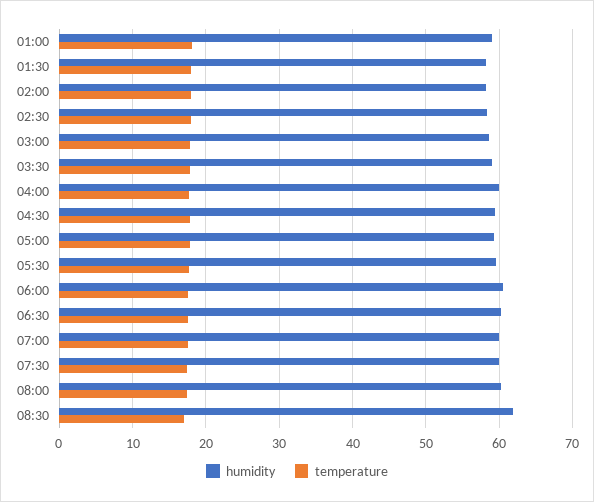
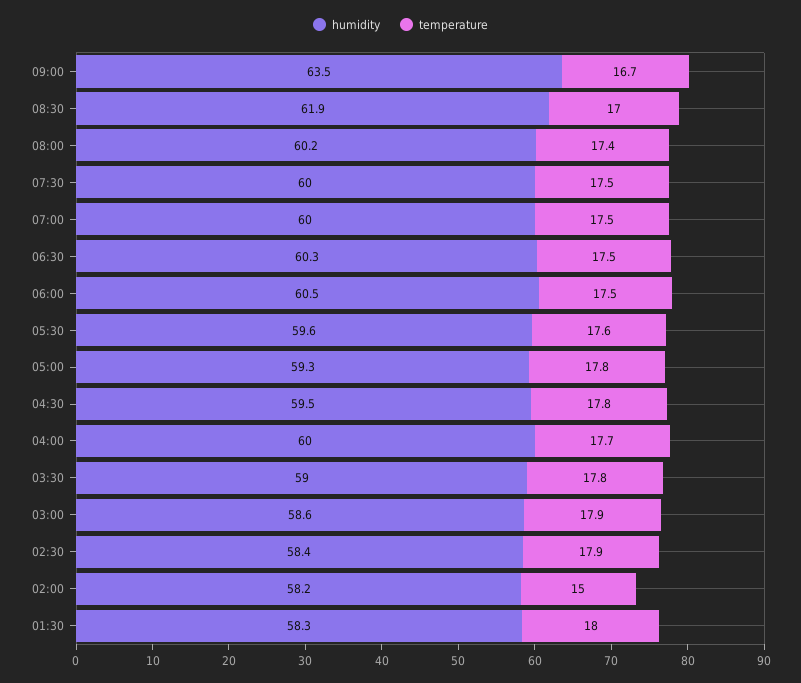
humidity, 01:00: 59 -> none
temperature, 01:00: 18 -> none
temperature, 02:00: 18 -> 15
humidity, 09:00: none -> 63.5
temperature, 09:00: none -> 16.7

